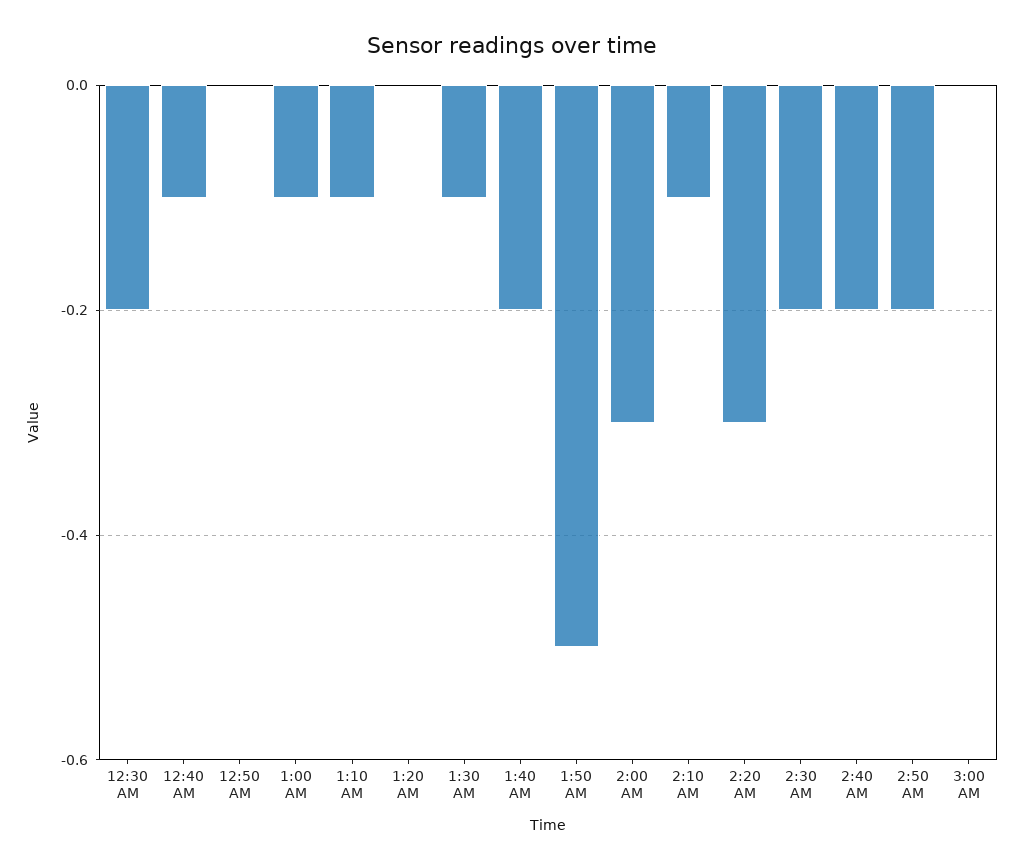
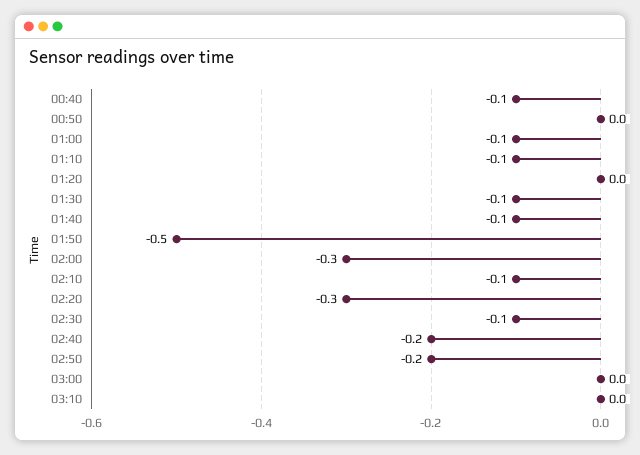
12:30 AM: -0.2 -> none
1:40 AM: -0.2 -> -0.1
2:30 AM: -0.2 -> -0.1
03:10: none -> 0

